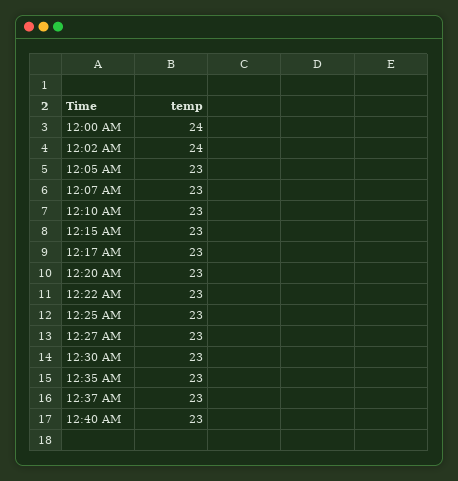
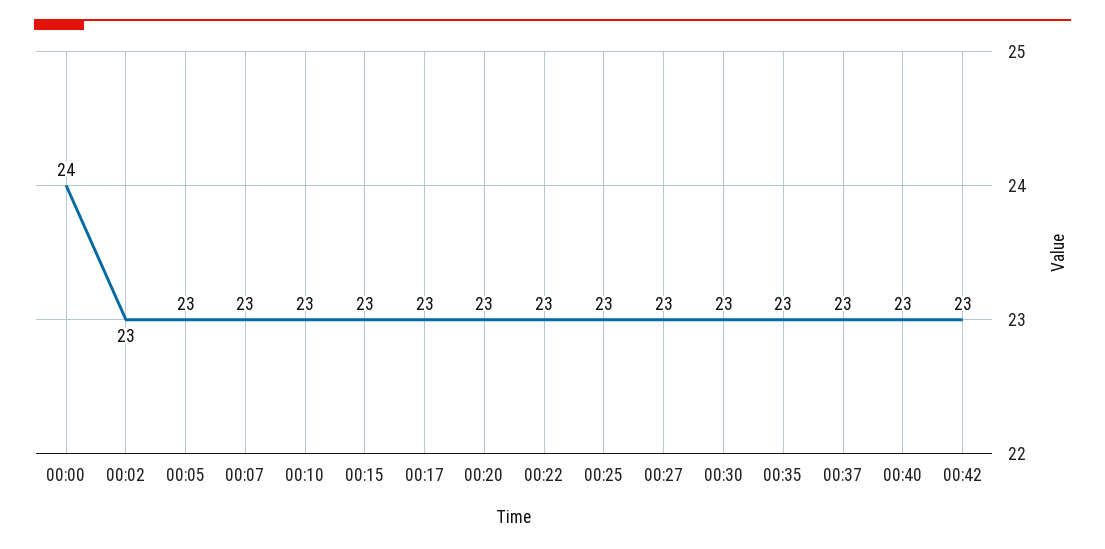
12:02 AM: 24 -> 23
00:42: none -> 23

